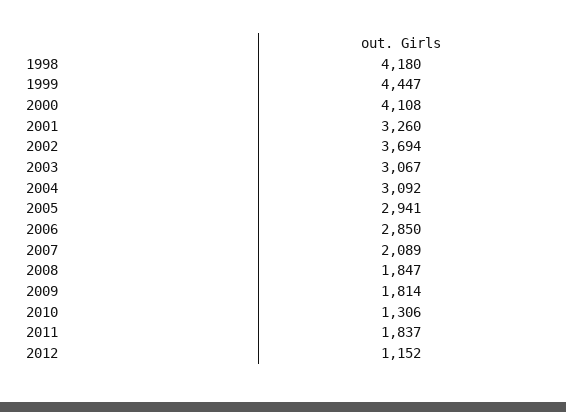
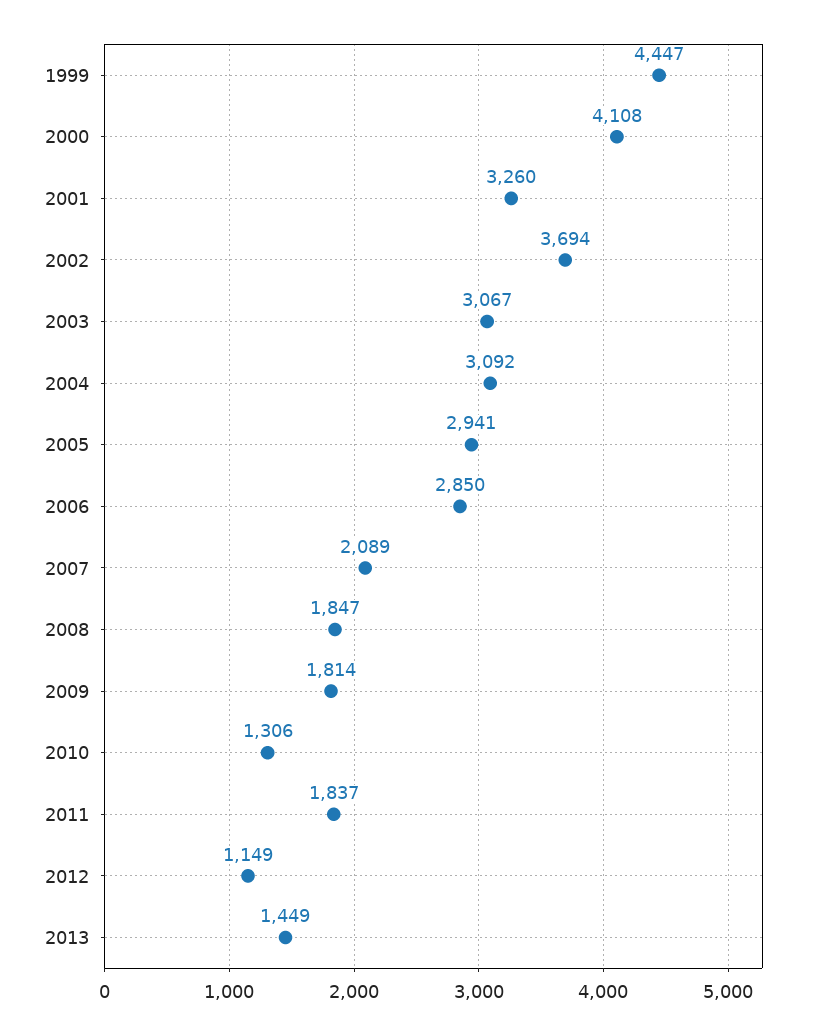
1998: 4180 -> none
2012: 1152 -> 1149
2013: none -> 1449

